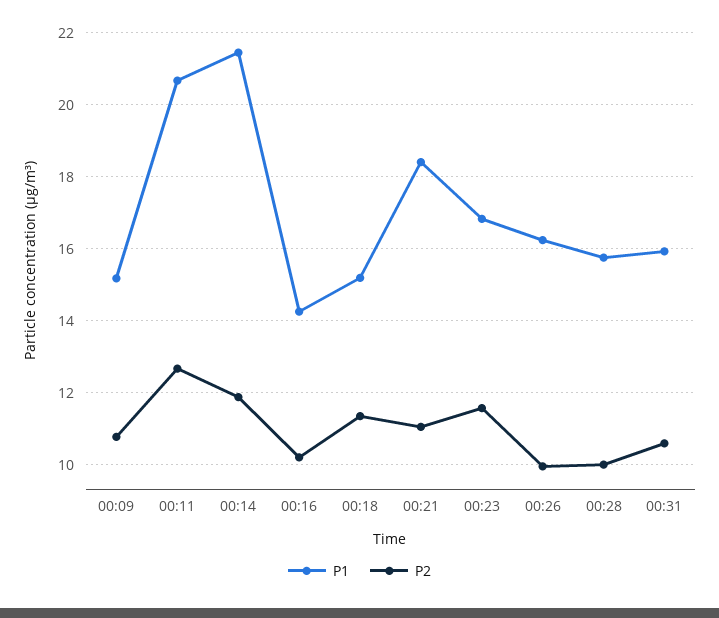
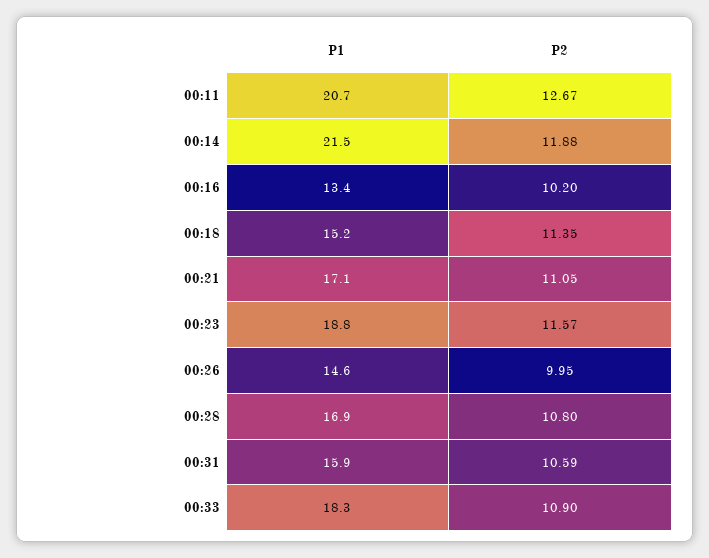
P1, 00:09: 15.2 -> none
P2, 00:09: 10.8 -> none
P1, 00:16: 14.2 -> 13.4
P1, 00:21: 18.4 -> 17.1
P1, 00:23: 16.8 -> 18.8
P1, 00:26: 16.2 -> 14.6
P1, 00:28: 15.8 -> 16.9
P2, 00:28: 10 -> 10.8
P1, 00:33: none -> 18.3
P2, 00:33: none -> 10.9

